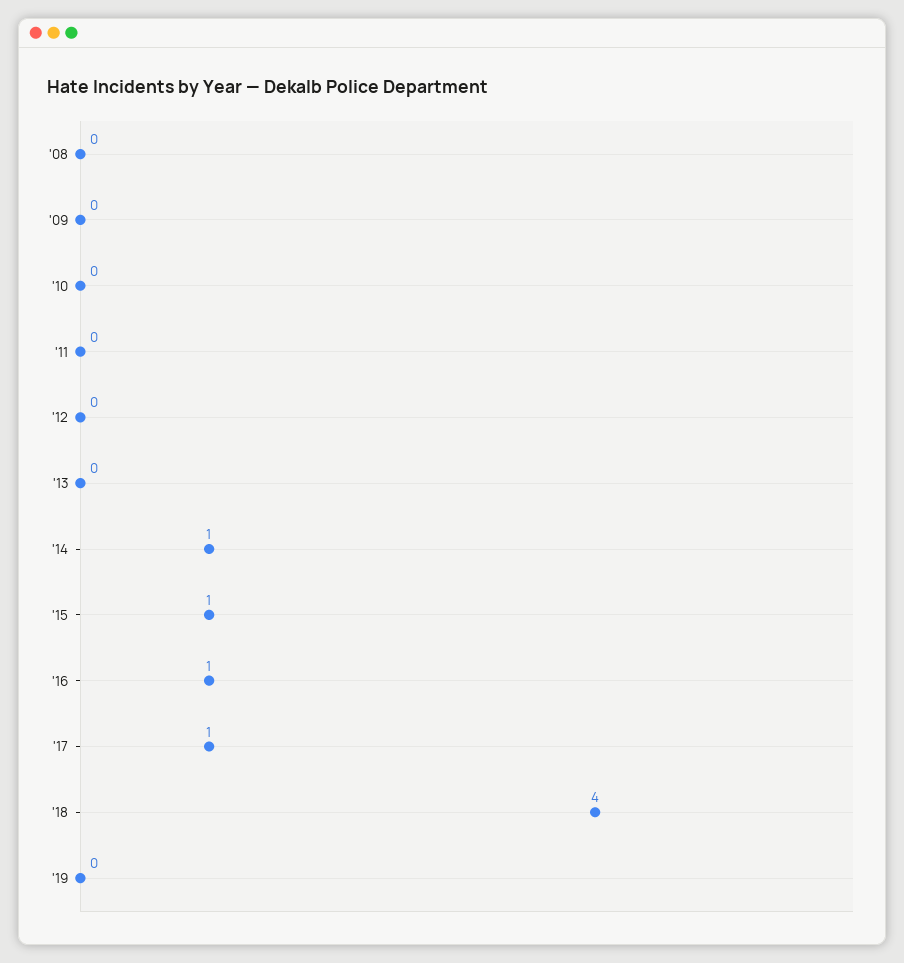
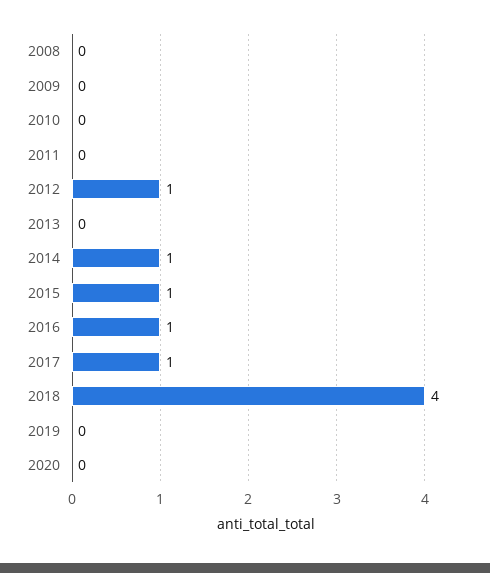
'12: 0 -> 1
2020: none -> 0

